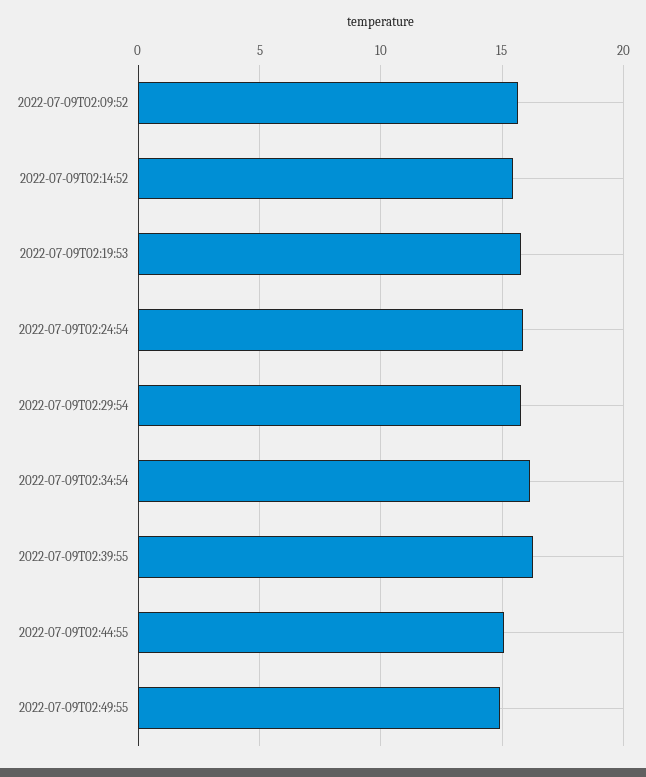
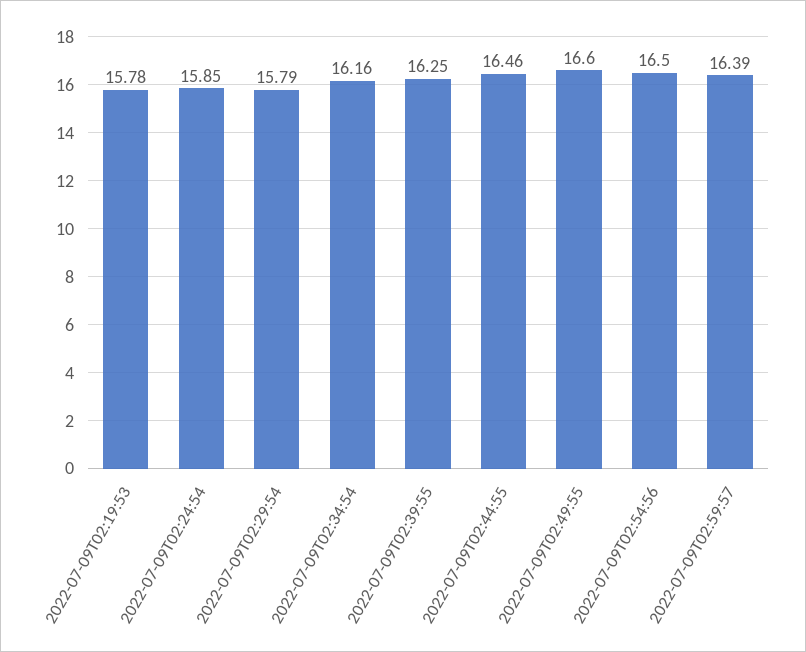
2022-07-09T02:09:52: 15.5 -> none
2022-07-09T02:14:52: 15.5 -> none
2022-07-09T02:44:55: 15 -> 16.46
2022-07-09T02:49:55: 15 -> 16.6
2022-07-09T02:54:56: none -> 16.5
2022-07-09T02:59:57: none -> 16.39

